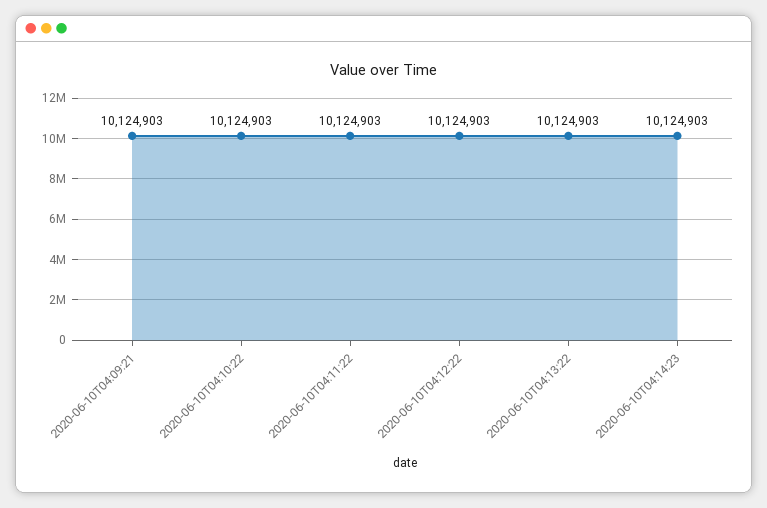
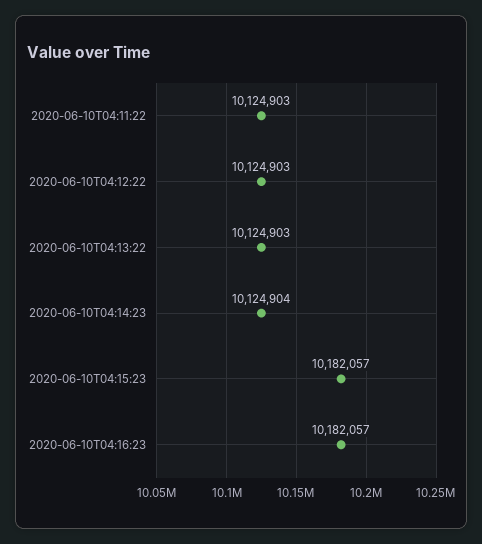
2020-06-10T04:09:21: 10124903 -> none
2020-06-10T04:10:22: 10124903 -> none
2020-06-10T04:14:23: 10124903 -> 10124904
2020-06-10T04:15:23: none -> 10182057
2020-06-10T04:16:23: none -> 10182057

